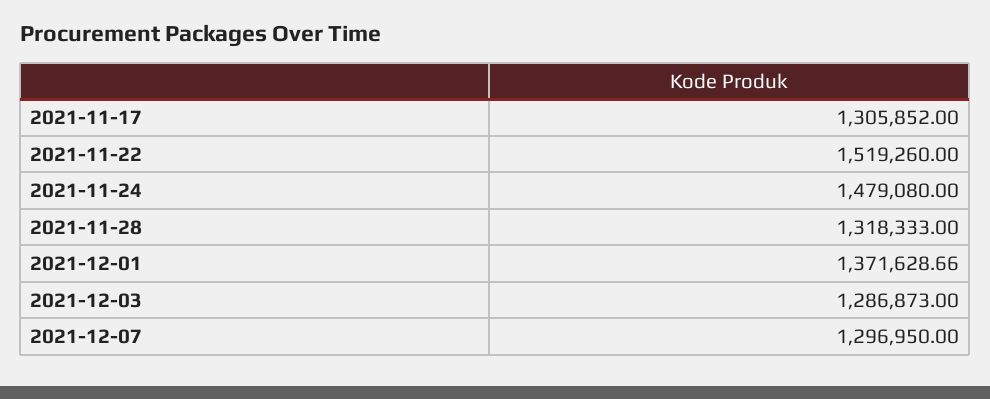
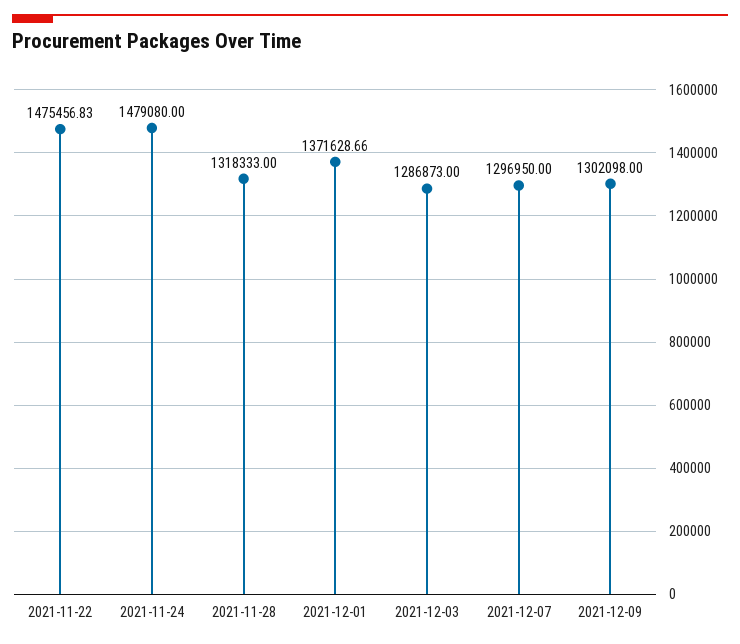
2021-11-17: 1305852 -> none
2021-11-22: 1519260 -> 1475456.83
2021-12-09: none -> 1302098

